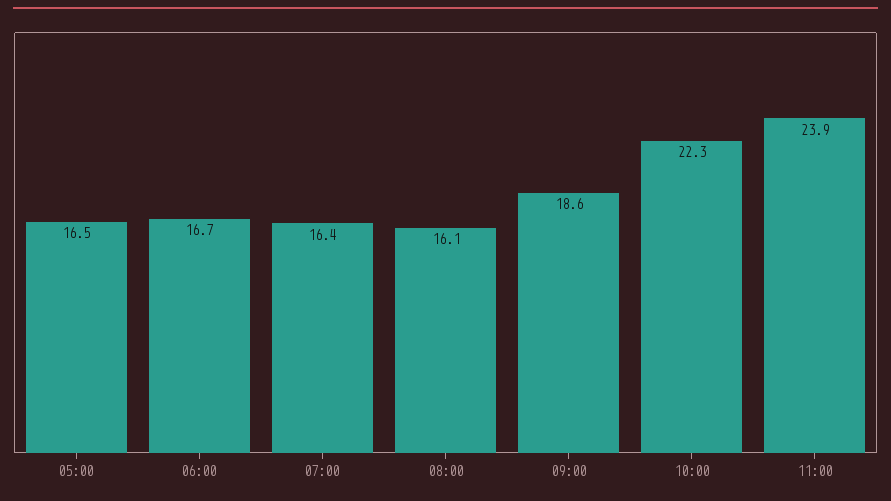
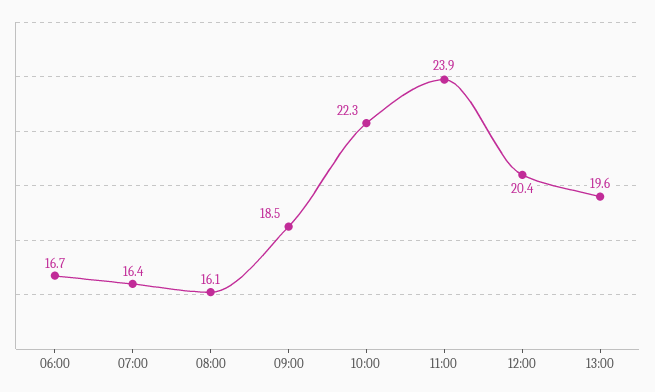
05:00: 16.5 -> none
09:00: 18.6 -> 18.5
12:00: none -> 20.4
13:00: none -> 19.6

